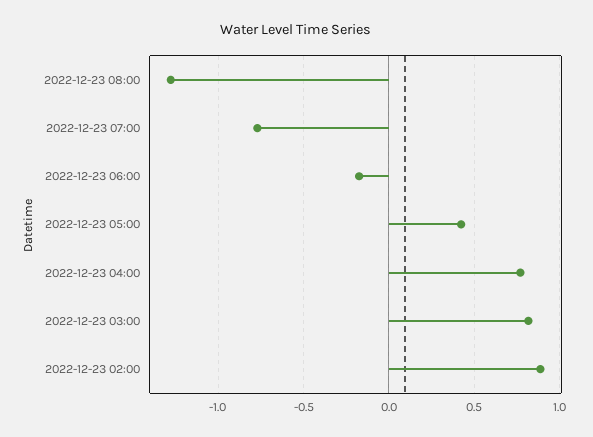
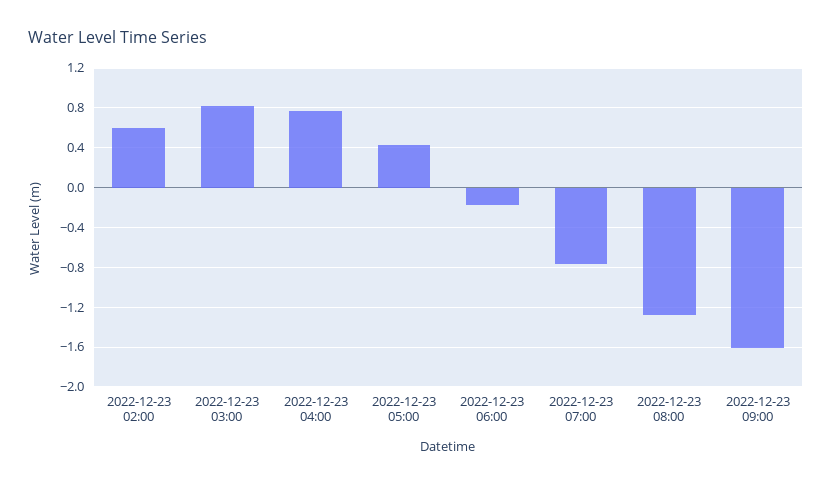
2022-12-23 02:00: 0.9 -> 0.6
2022-12-23 09:00: none -> -1.6

